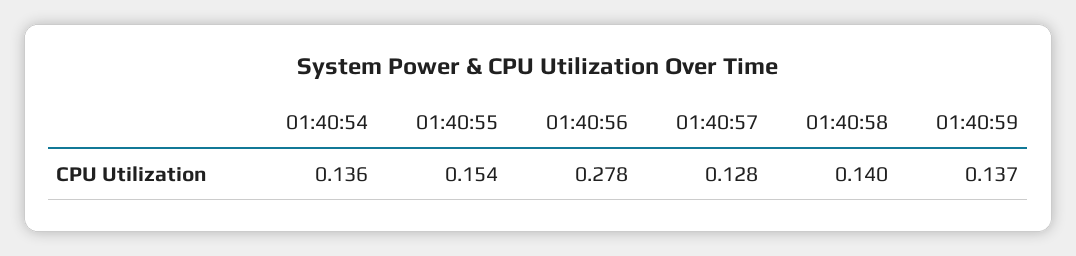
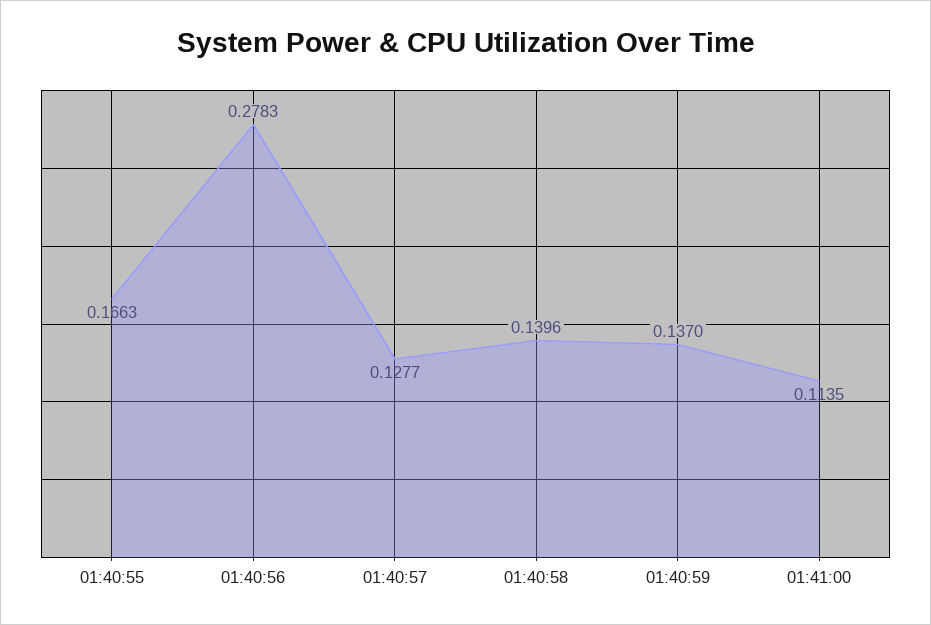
01:40:54: 0.136 -> none
01:40:55: 0.154 -> 0.1663
01:41:00: none -> 0.1135

